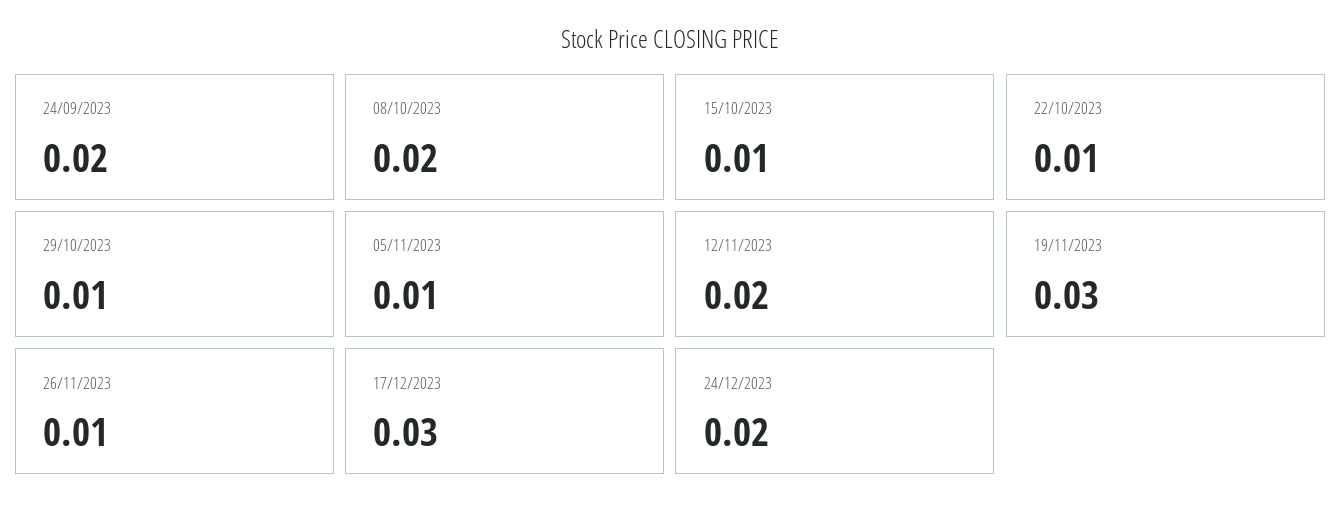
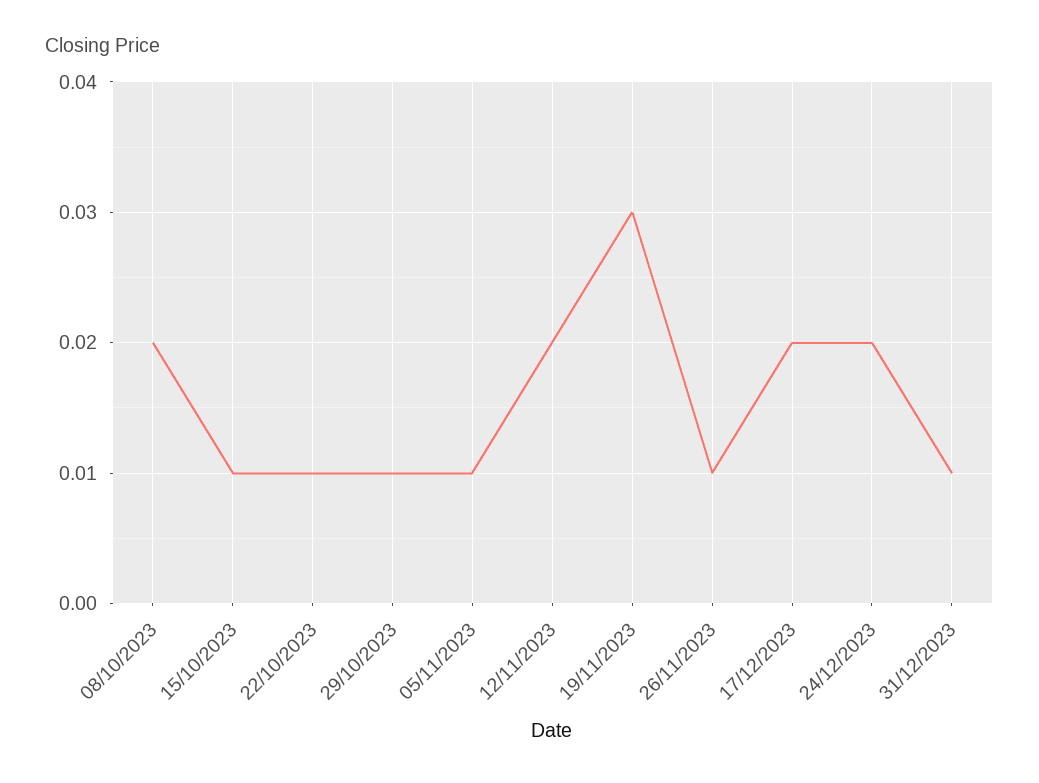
24/09/2023: 0.02 -> none
17/12/2023: 0.03 -> 0.02
31/12/2023: none -> 0.01

